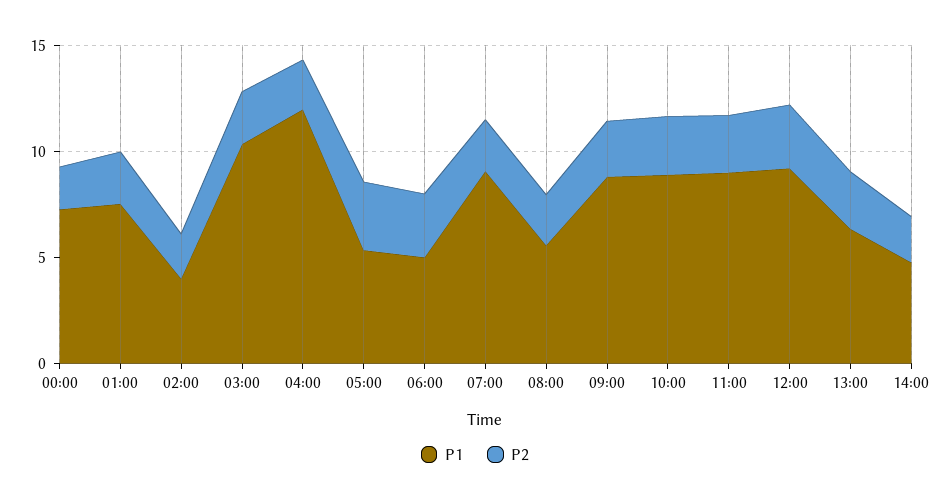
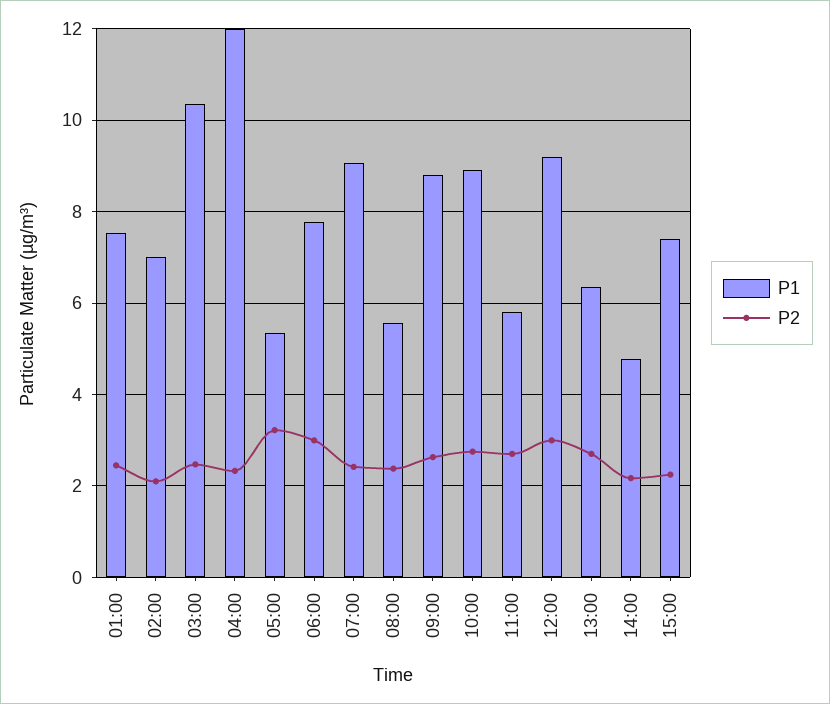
P1, 00:00: 7 -> none
P2, 00:00: 2 -> none
P1, 02:00: 4 -> 7
P1, 06:00: 5 -> 7.8
P1, 11:00: 9 -> 5.8
P1, 15:00: none -> 7.4
P2, 15:00: none -> 2.2

